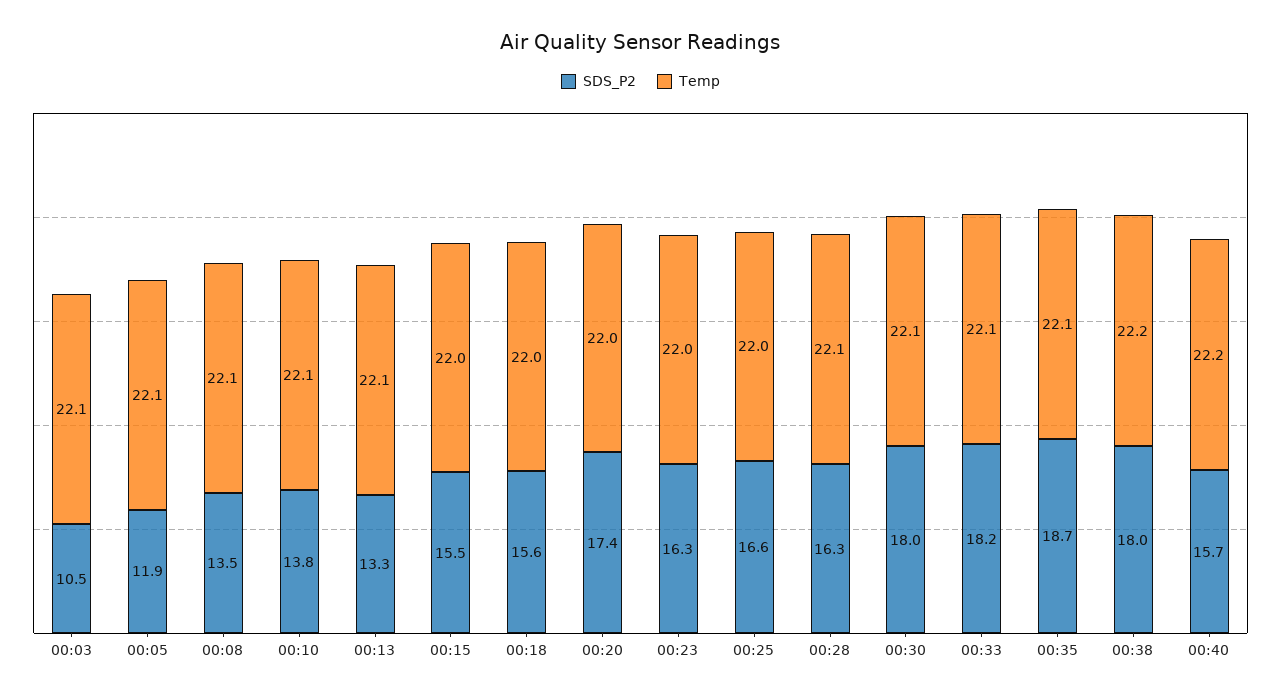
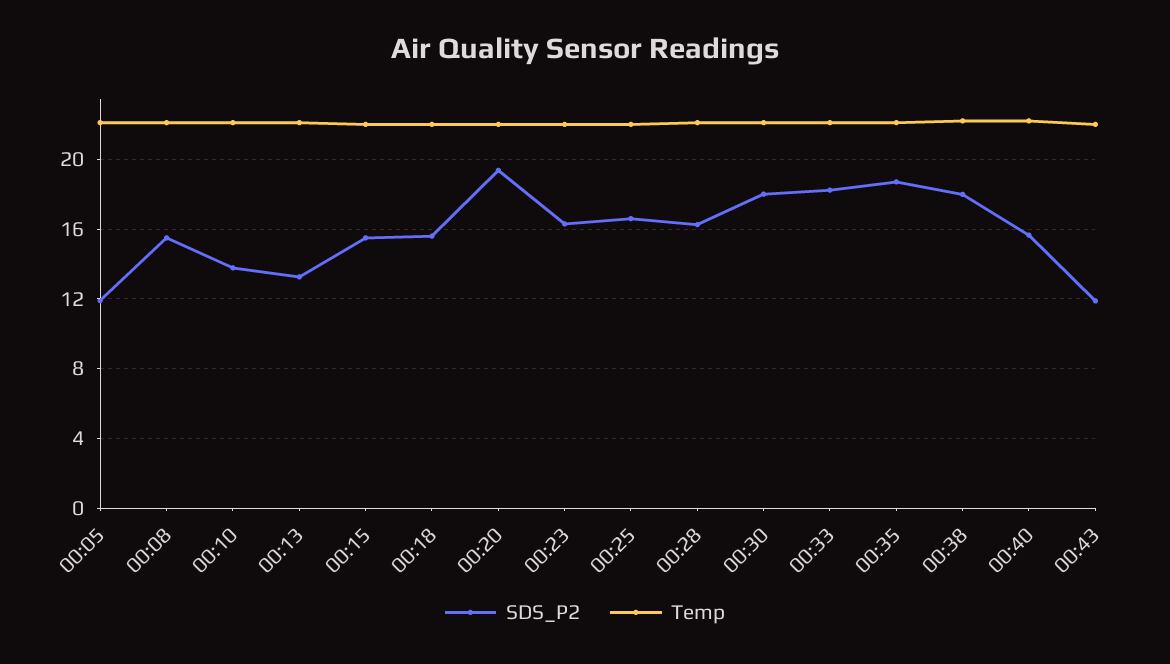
SDS_P2, 00:03: 10.5 -> none
Temp, 00:03: 22.1 -> none
SDS_P2, 00:08: 13.5 -> 15.5
SDS_P2, 00:20: 17.4 -> 19.5
SDS_P2, 00:43: none -> 12
Temp, 00:43: none -> 22

